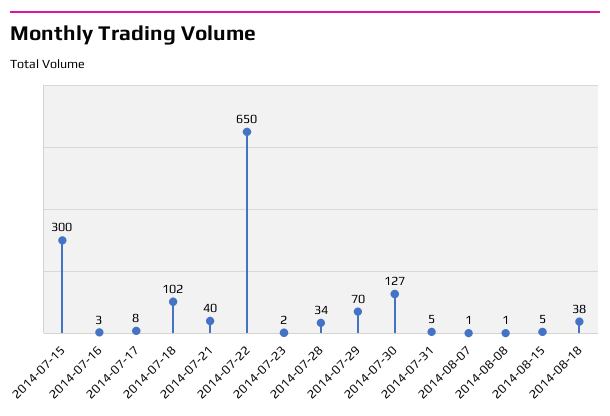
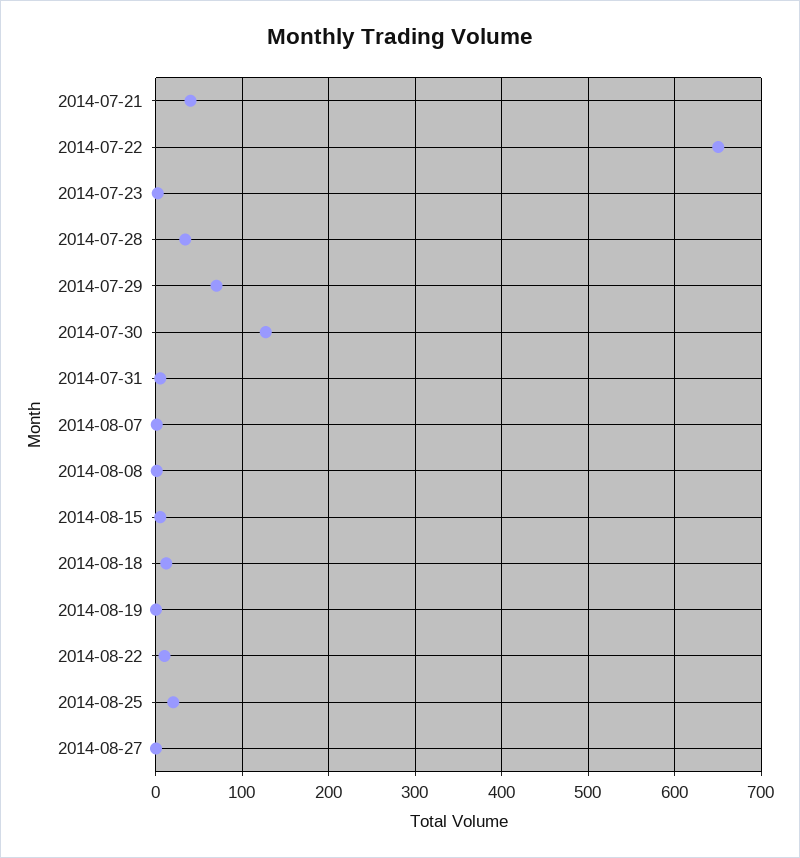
2014-07-15: 300 -> none
2014-07-16: 3 -> none
2014-07-17: 8 -> none
2014-07-18: 102 -> none
2014-08-18: 38 -> 10
2014-08-19: none -> 0
2014-08-22: none -> 10
2014-08-25: none -> 20
2014-08-27: none -> 0

